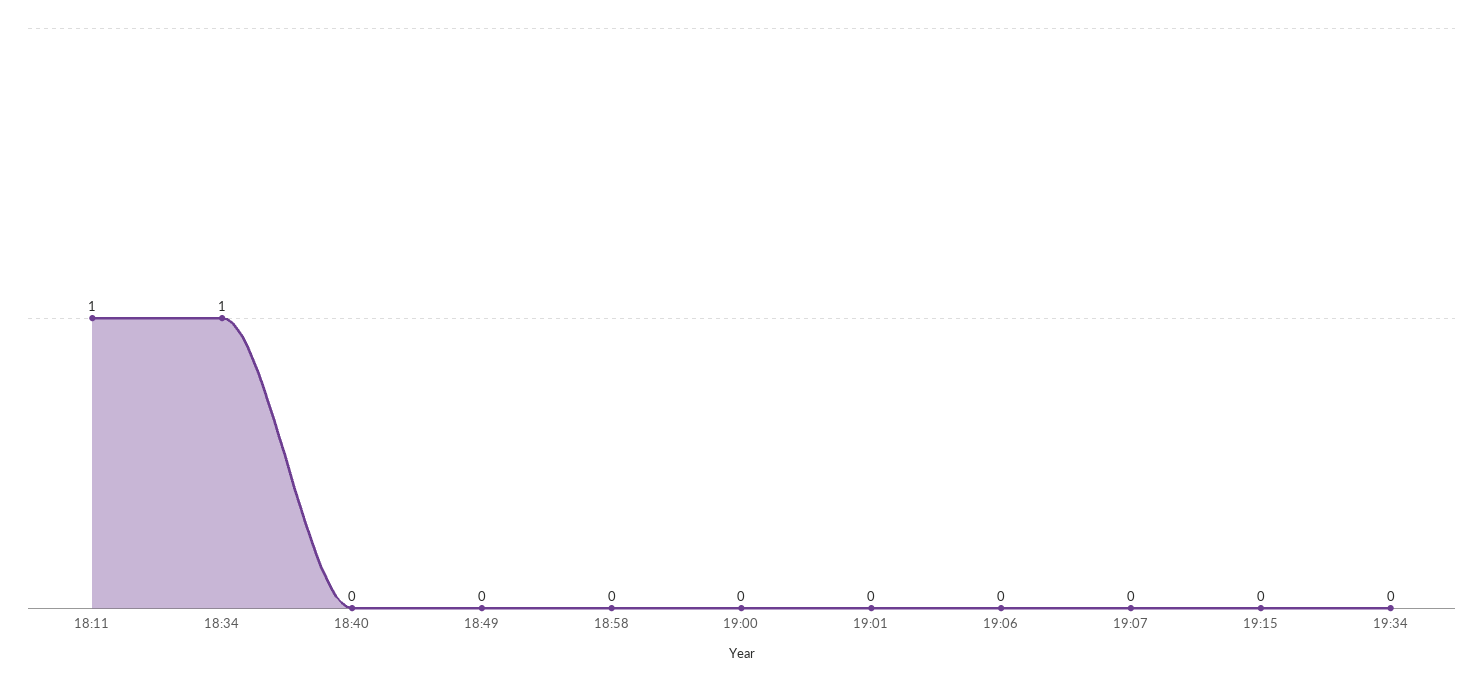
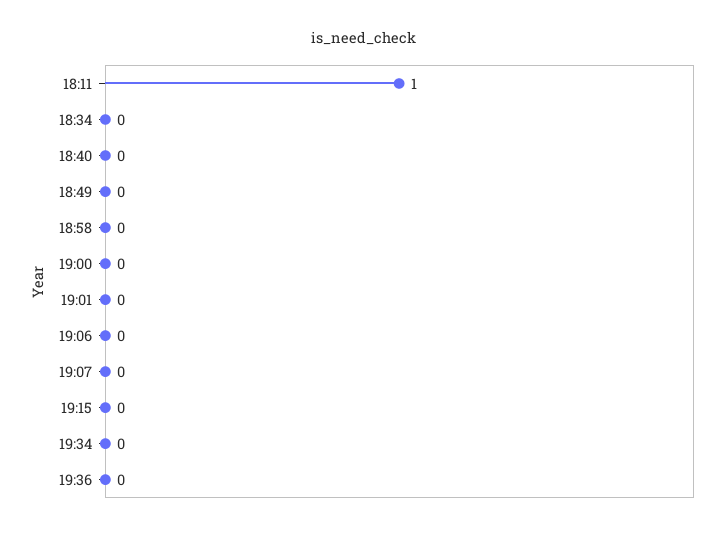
18:34: 1 -> 0
19:36: none -> 0

